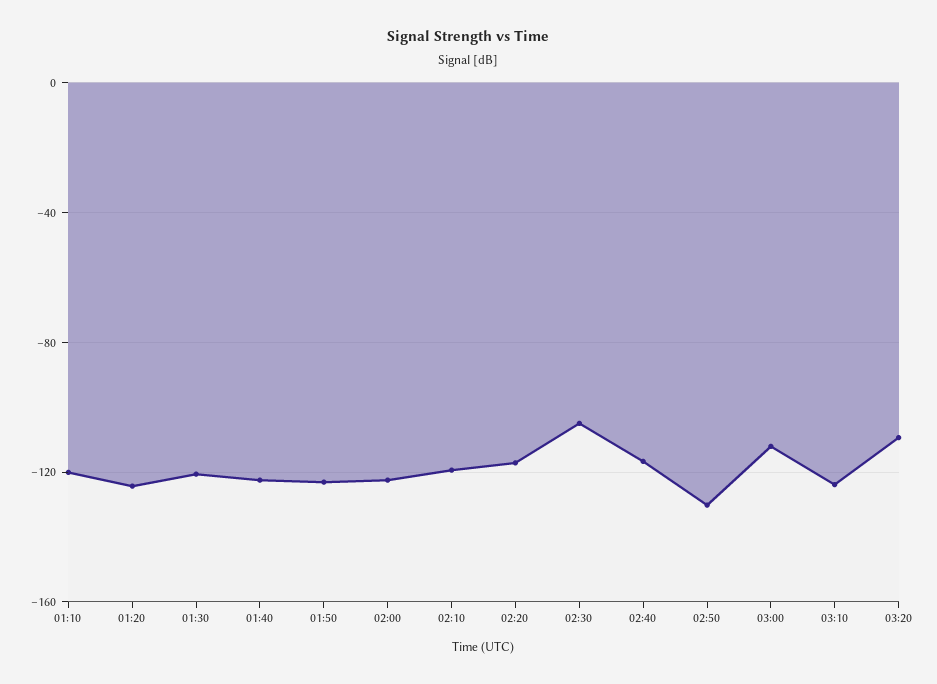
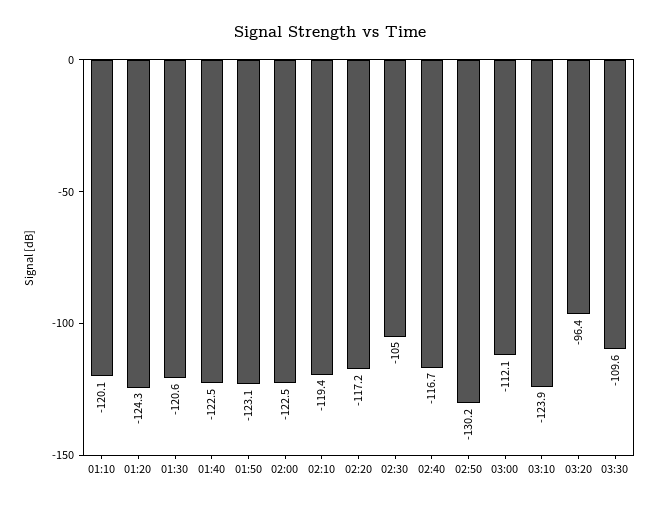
03:20: -110 -> -96.4
03:30: none -> -109.6

